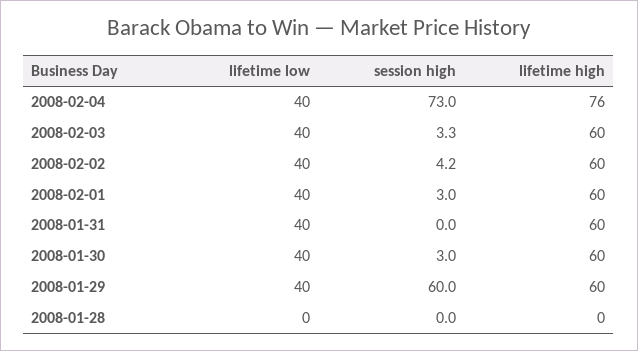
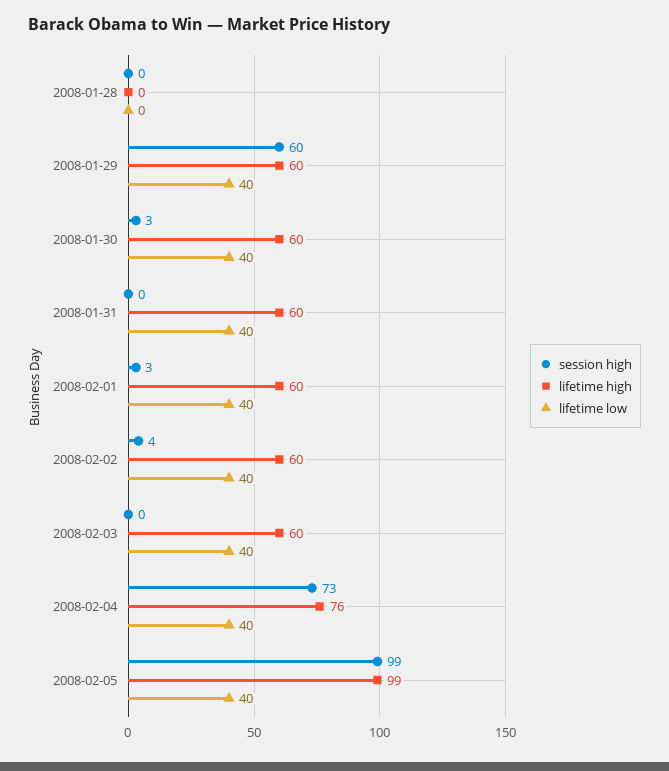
session high, 2008-02-03: 3.3 -> 0
session high, 2008-02-05: none -> 99
lifetime high, 2008-02-05: none -> 99
lifetime low, 2008-02-05: none -> 40

